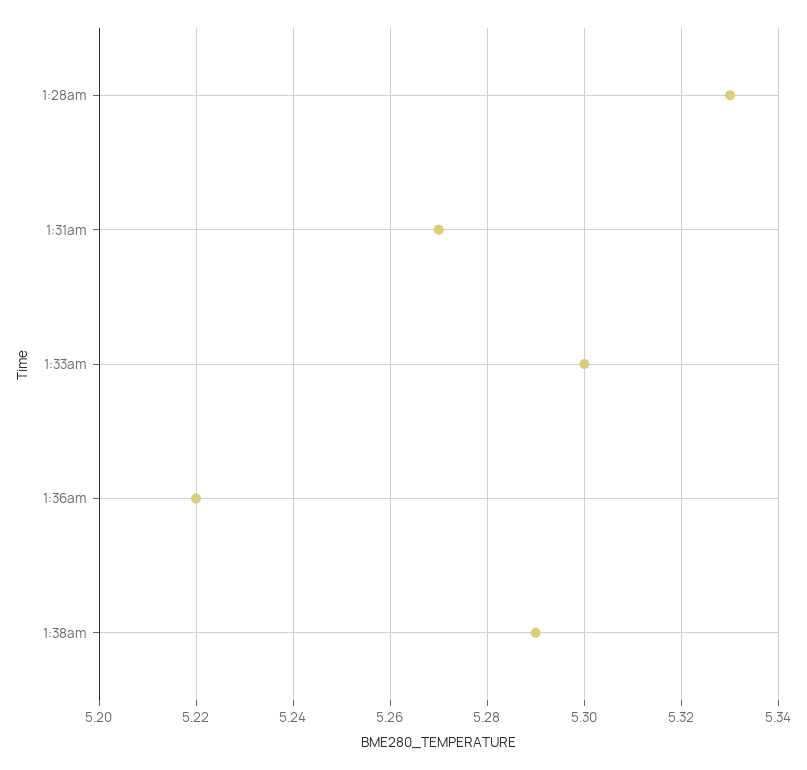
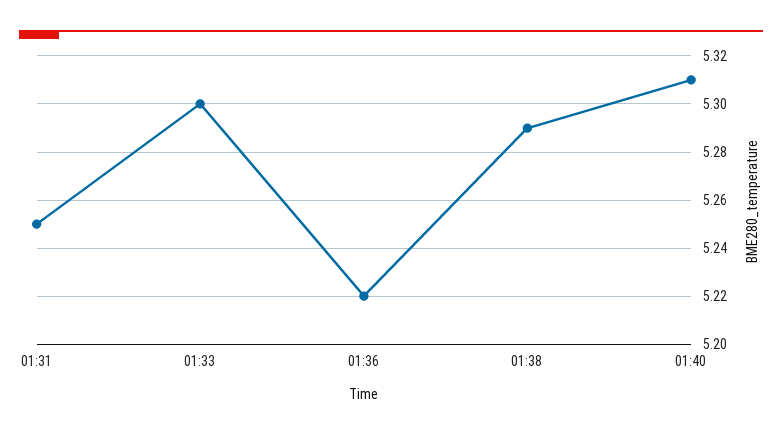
1:28am: 5.33 -> none
1:31am: 5.27 -> 5.25
01:40: none -> 5.31

